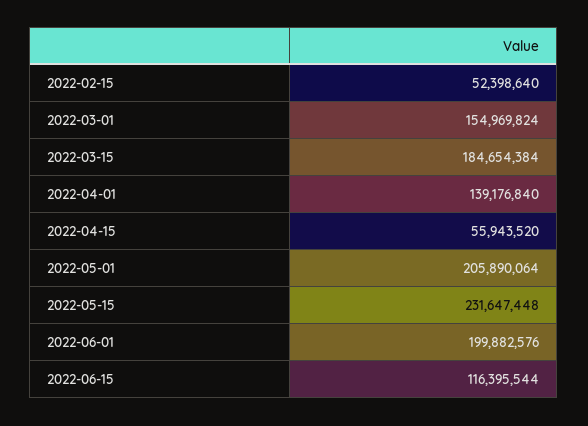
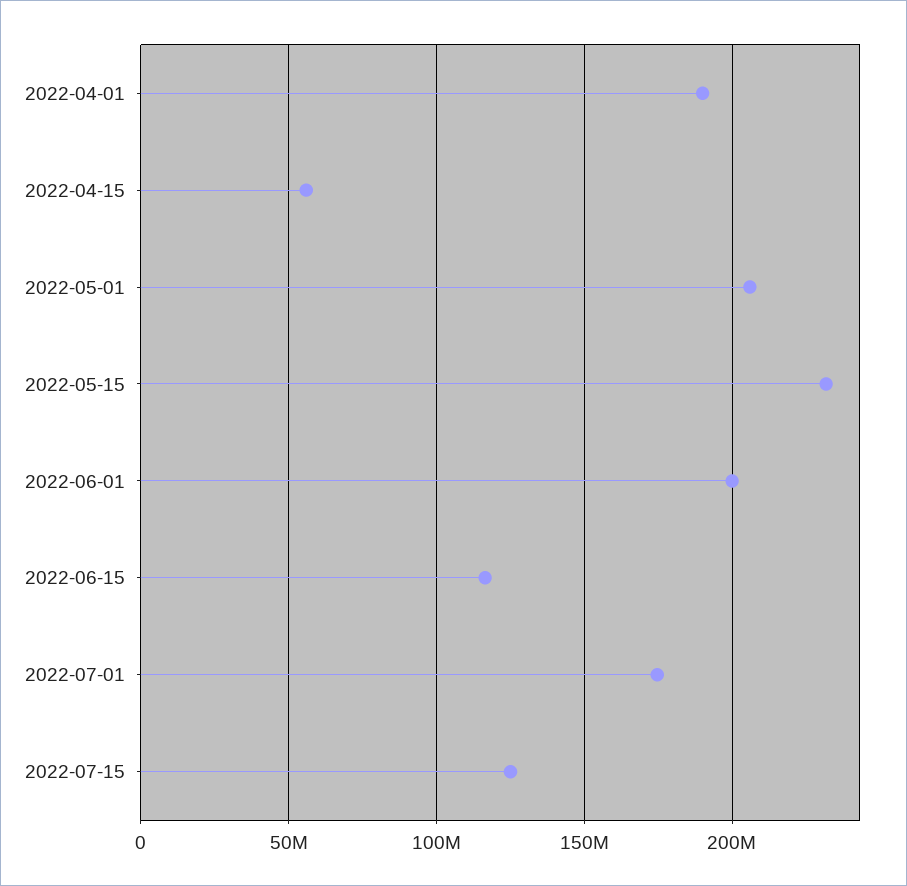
2022-02-15: 52398640 -> none
2022-03-01: 154969824 -> none
2022-03-15: 184654384 -> none
2022-04-01: 139176840 -> 190000000
2022-07-01: none -> 175000000
2022-07-15: none -> 125000000

